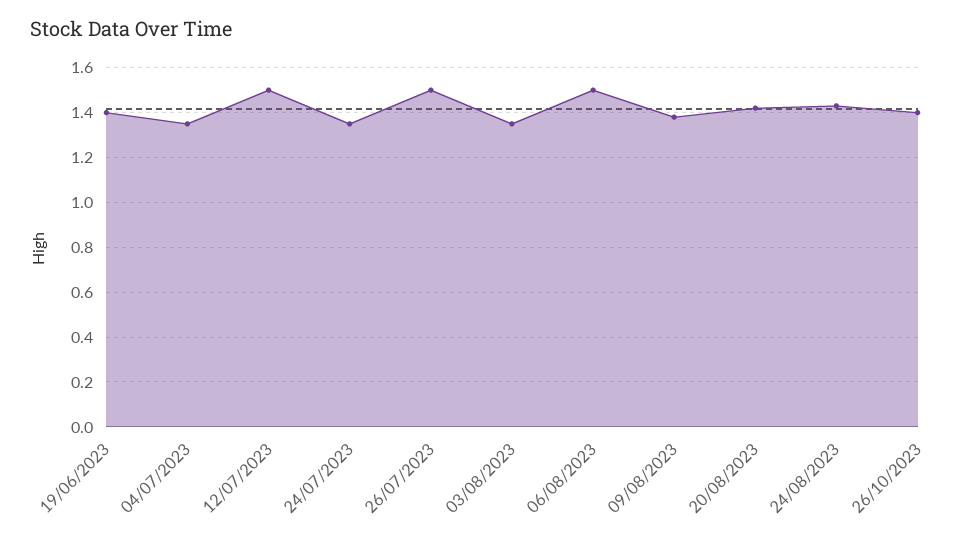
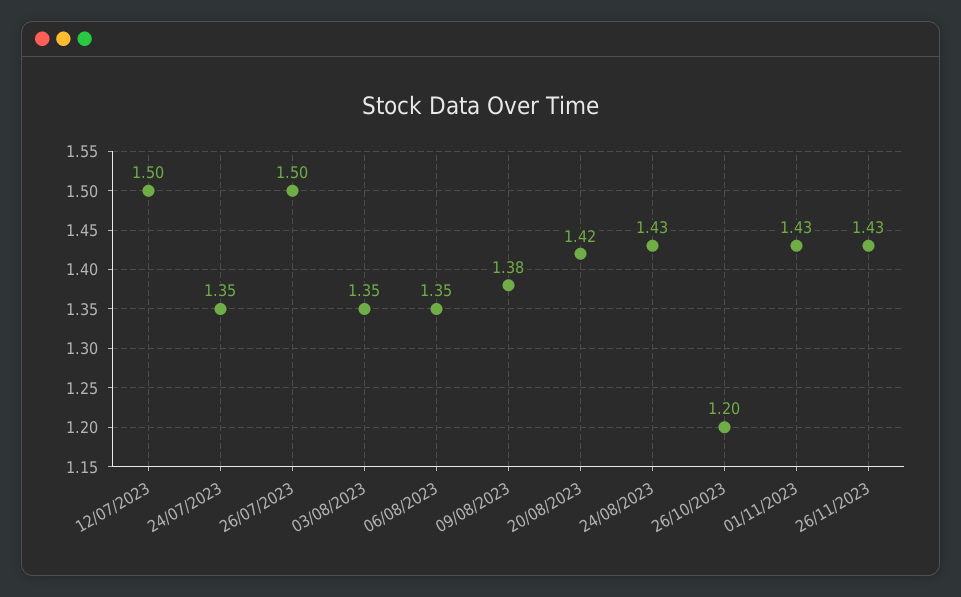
19/06/2023: 1.4 -> none
04/07/2023: 1.35 -> none
06/08/2023: 1.5 -> 1.35
26/10/2023: 1.4 -> 1.2
01/11/2023: none -> 1.43
26/11/2023: none -> 1.43

